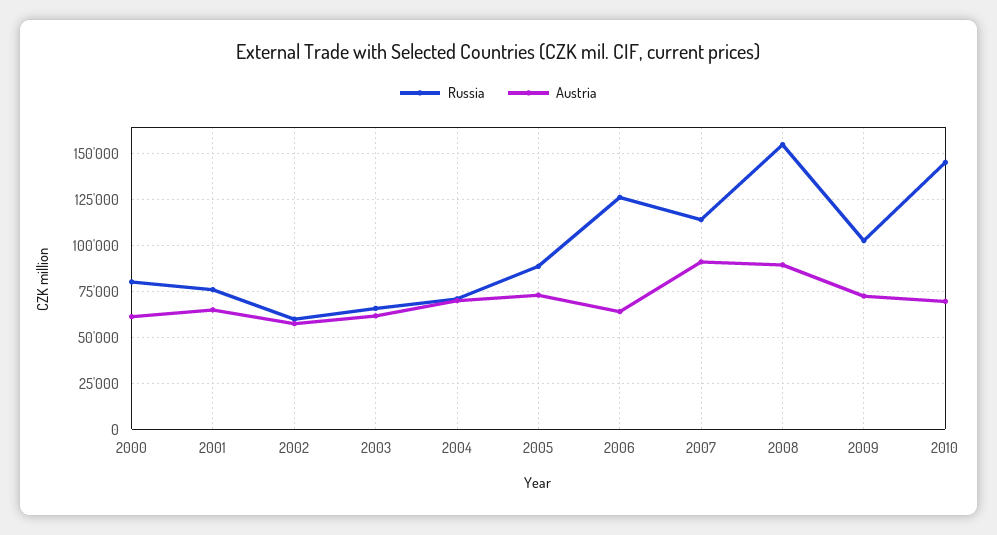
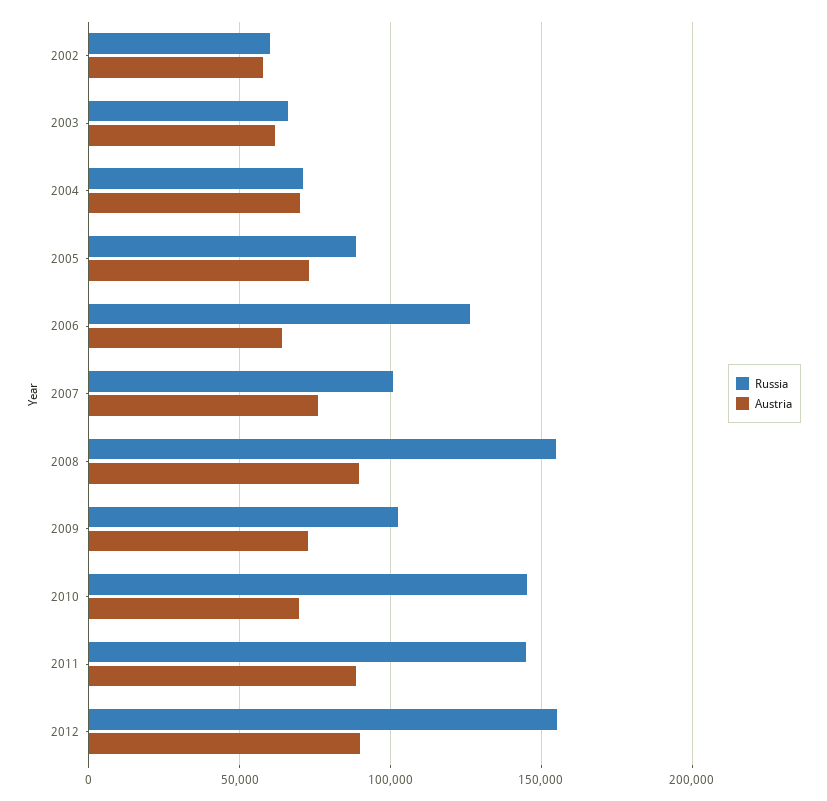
Russia, 2000: 80000 -> none
Austria, 2000: 60000 -> none
Russia, 2001: 75000 -> none
Austria, 2001: 65000 -> none
Russia, 2007: 115000 -> 100000
Austria, 2007: 90000 -> 75000
Russia, 2011: none -> 145000
Austria, 2011: none -> 90000
Russia, 2012: none -> 155000
Austria, 2012: none -> 90000

